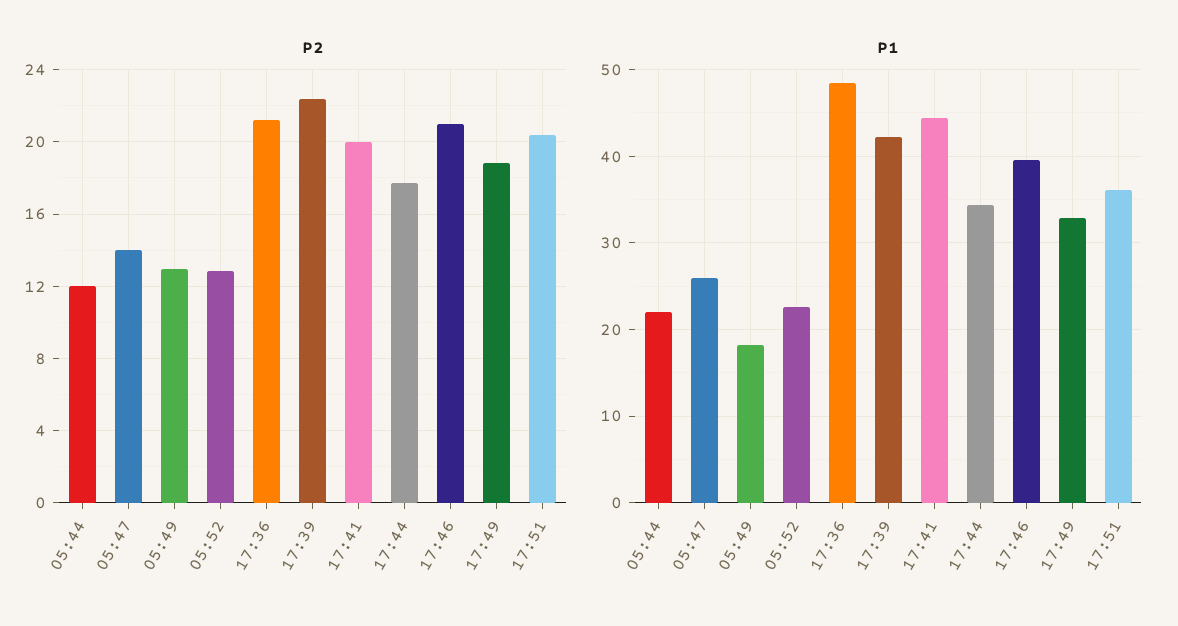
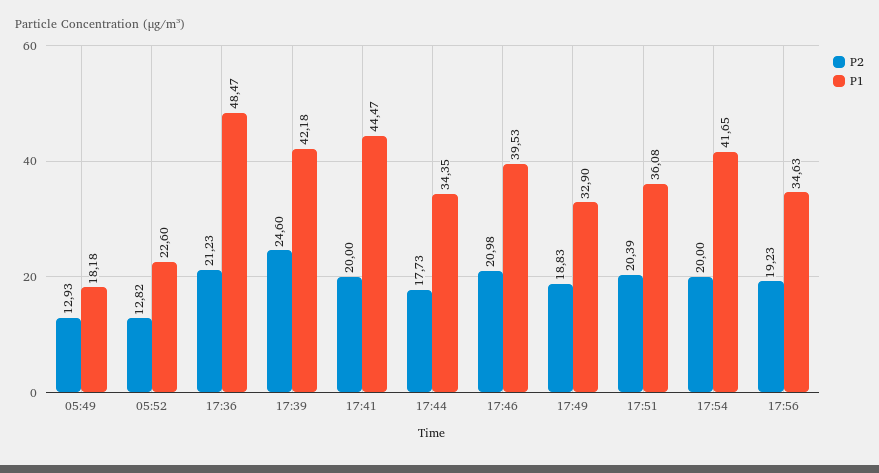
P2, 05:44: 12 -> none
P2, 05:47: 14 -> none
P2, 17:39: 22.5 -> 24.6
P1, 05:44: 22 -> none
P1, 05:47: 26 -> none
P2, 17:54: none -> 20
P1, 17:54: none -> 41.65
P2, 17:56: none -> 19.23
P1, 17:56: none -> 34.63

